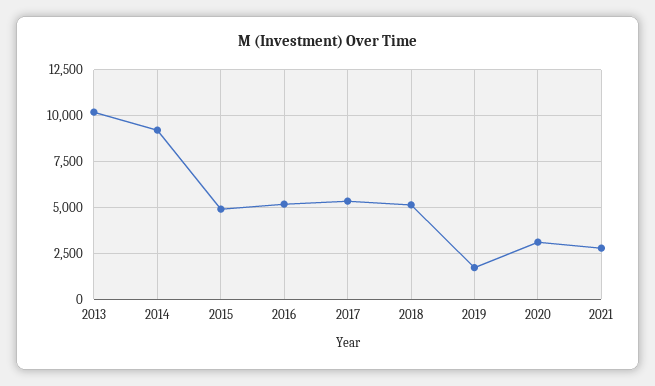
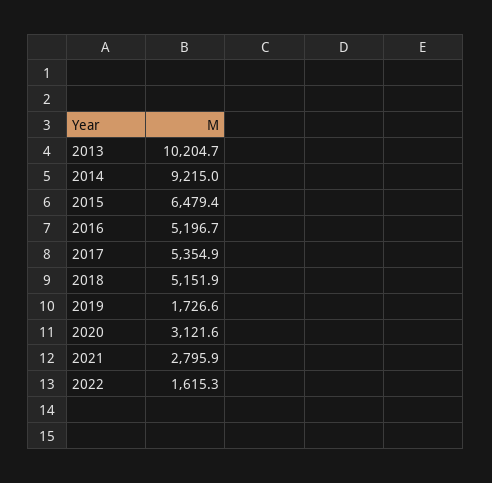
2015: 5000 -> 6479.4
2022: none -> 1615.3

